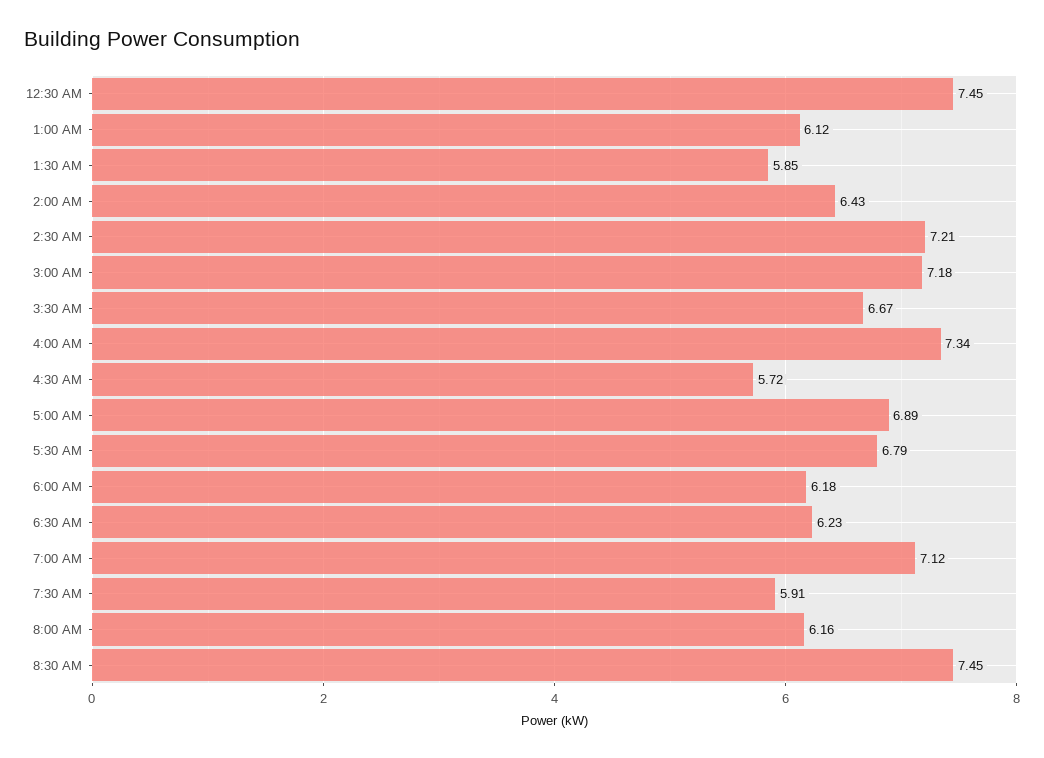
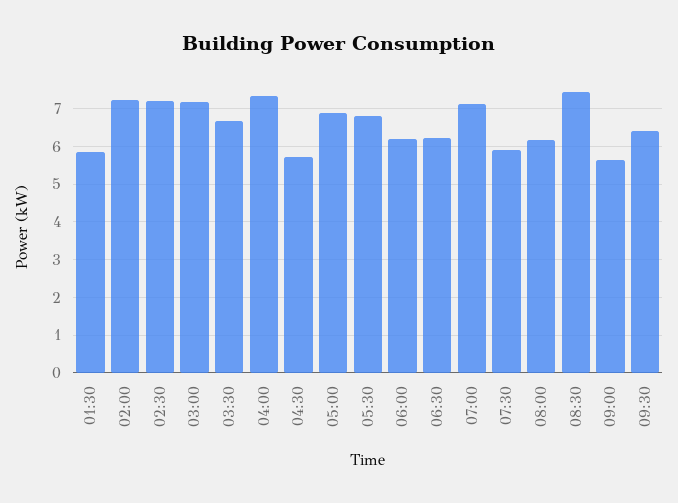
12:30 AM: 7.45 -> none
1:00 AM: 6.12 -> none
2:00 AM: 6.43 -> 7.2
09:00: none -> 5.6
09:30: none -> 6.4

